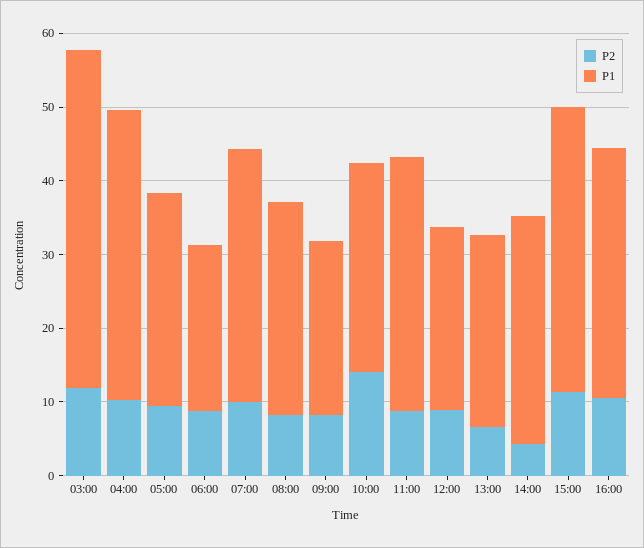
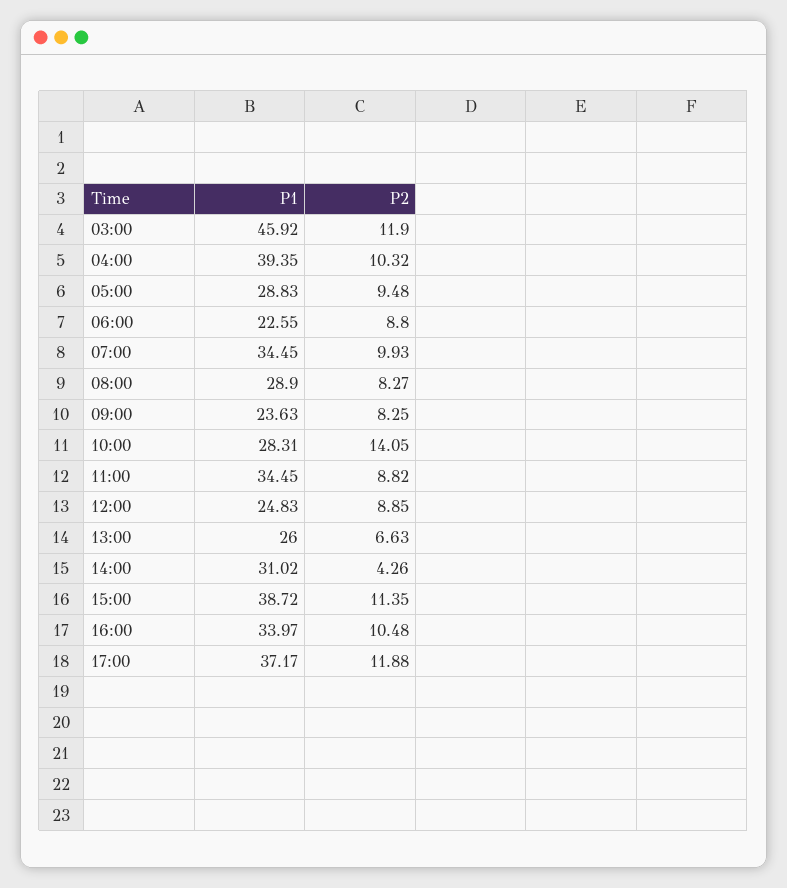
P1, 17:00: none -> 37.17
P2, 17:00: none -> 11.88

